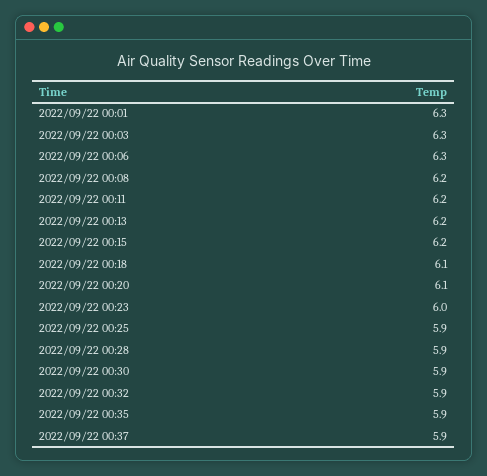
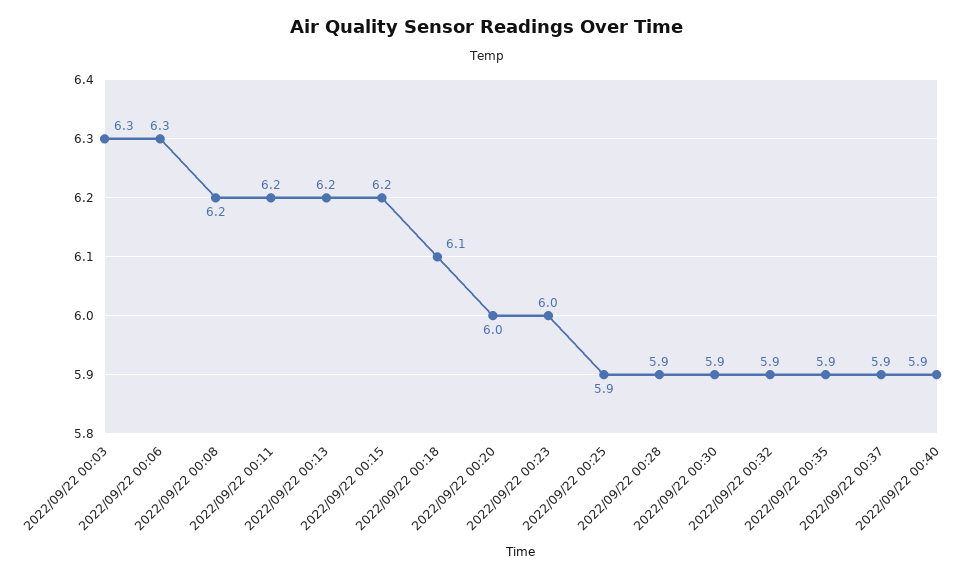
2022/09/22 00:01: 6.3 -> none
2022/09/22 00:20: 6.1 -> 6
2022/09/22 00:40: none -> 5.9

